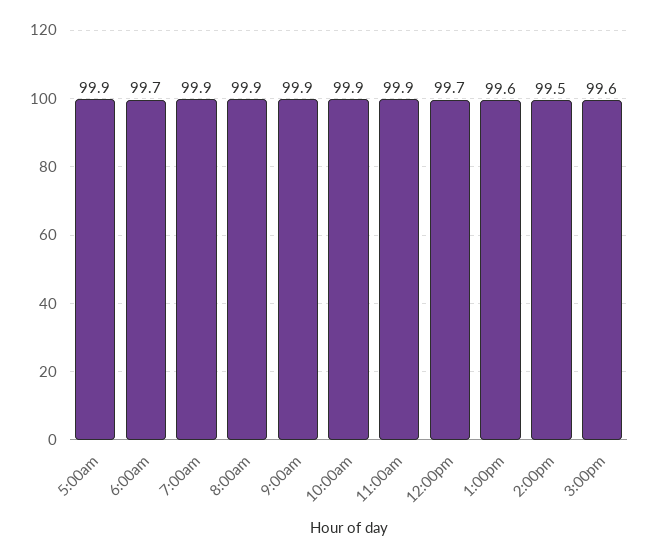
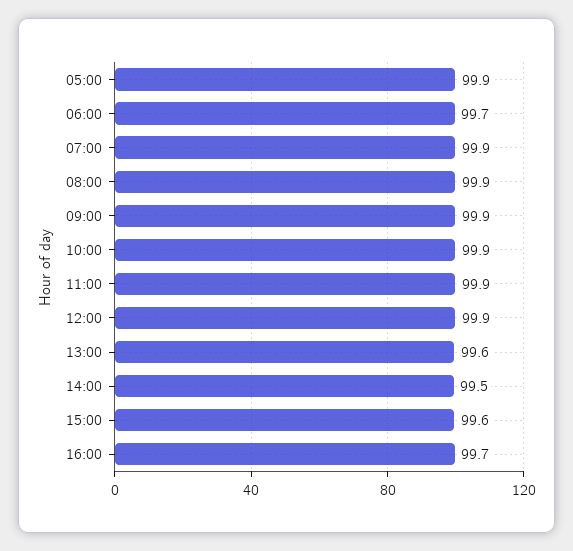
12:00pm: 99.7 -> 99.9
16:00: none -> 99.7

